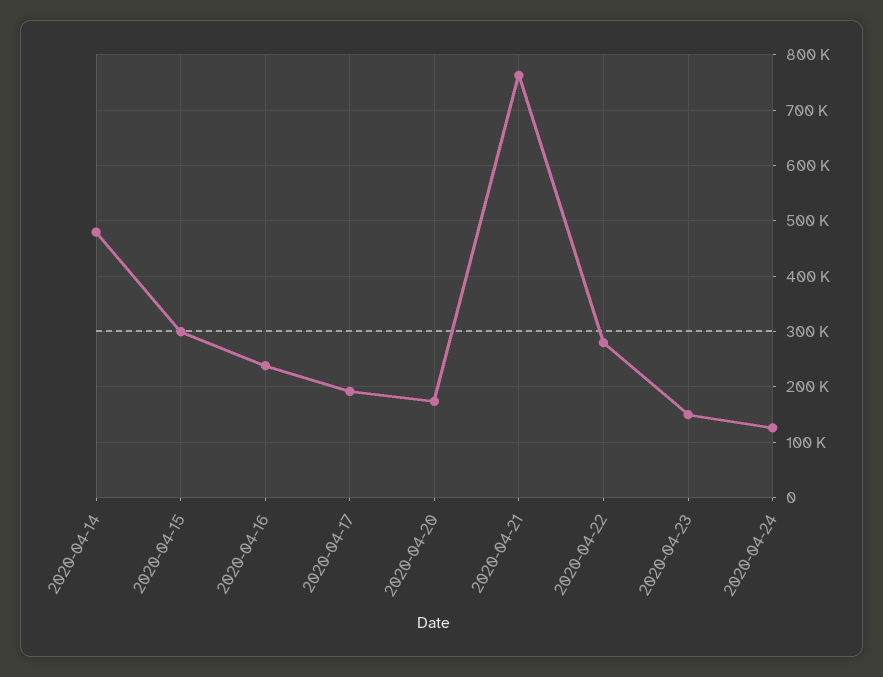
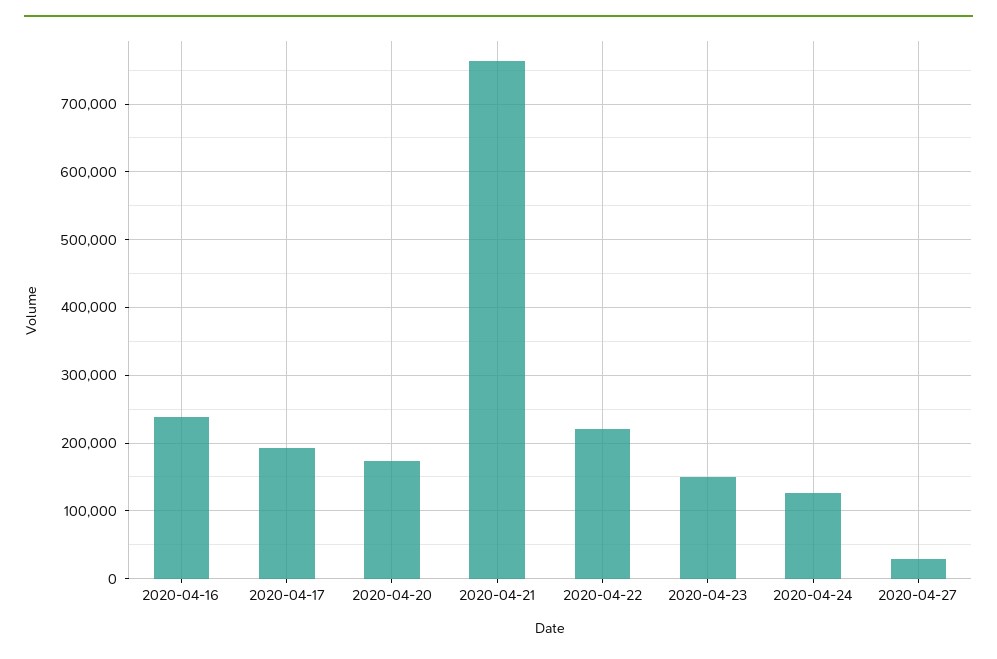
2020-04-14: 480000 -> none
2020-04-15: 300000 -> none
2020-04-22: 280000 -> 220000
2020-04-27: none -> 30000

